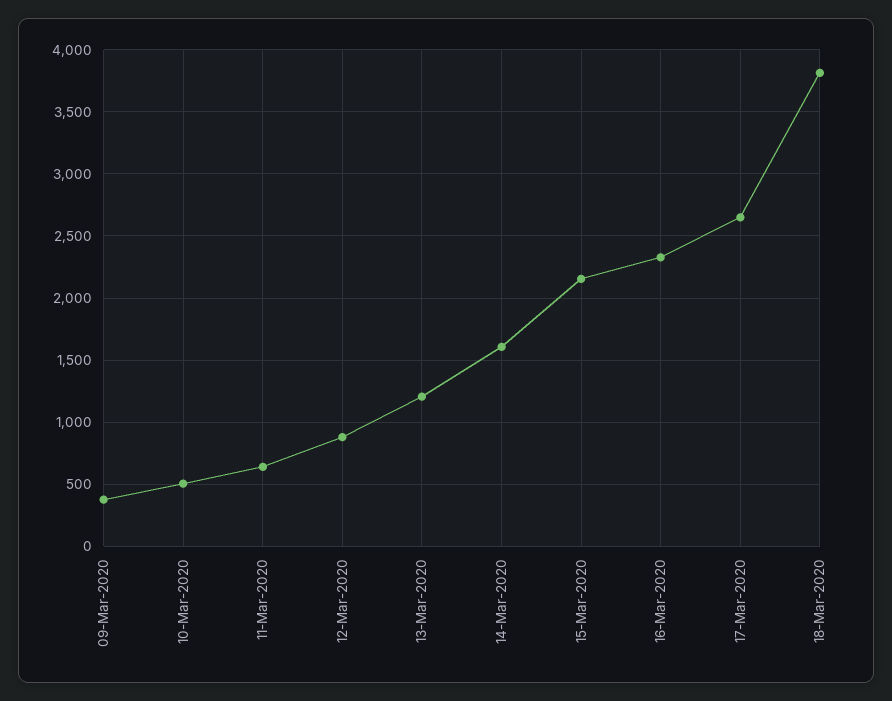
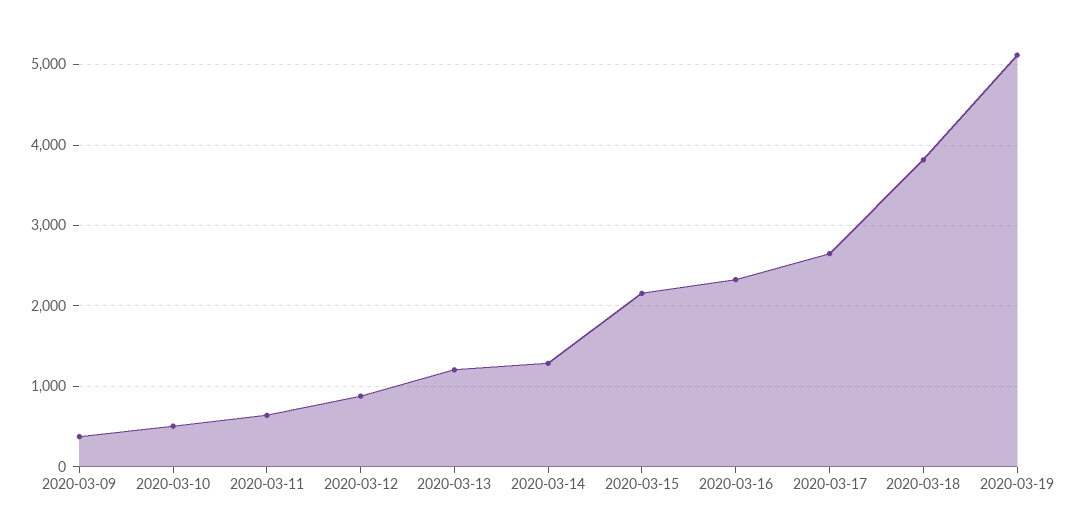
14-Mar-2020: 1600 -> 1300
2020-03-19: none -> 5100

